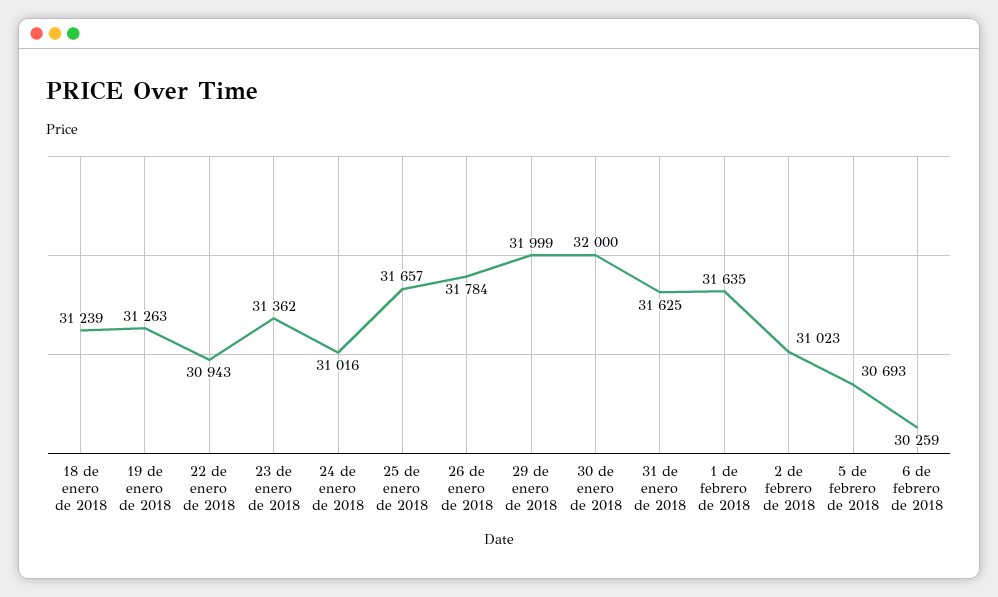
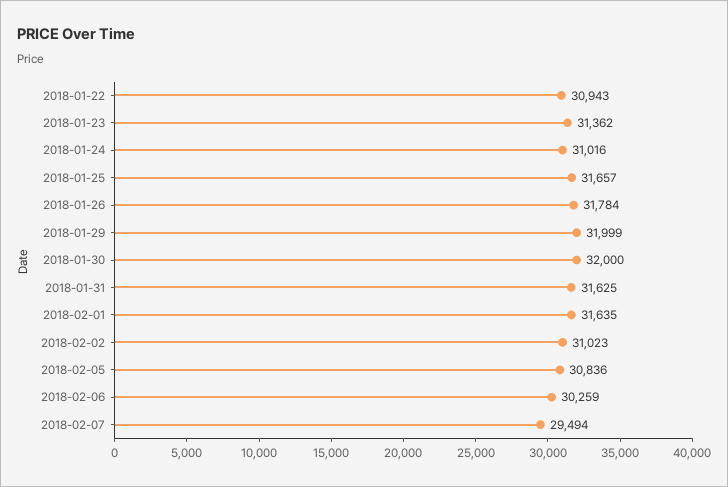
18 de enero de 2018: 31239 -> none
19 de enero de 2018: 31263 -> none
5 de febrero de 2018: 30693 -> 30836
2018-02-07: none -> 29494

